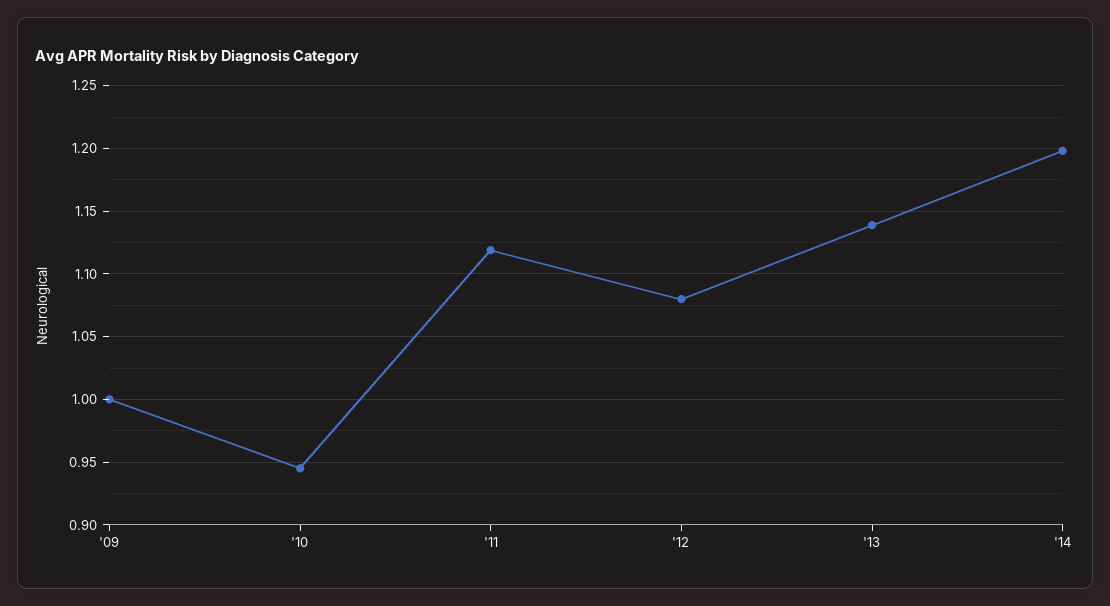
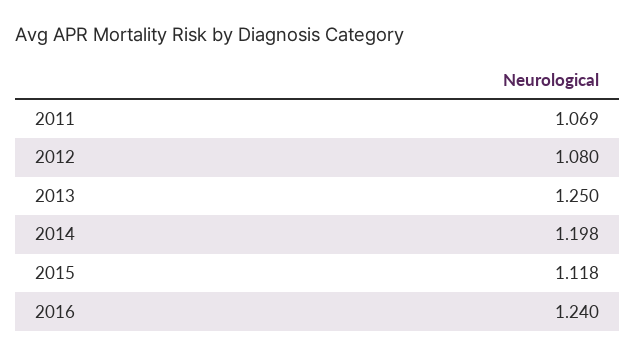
'09: 1 -> none
'10: 0.945 -> none
'11: 1.12 -> 1.069
'13: 1.14 -> 1.25
2015: none -> 1.118
2016: none -> 1.24

